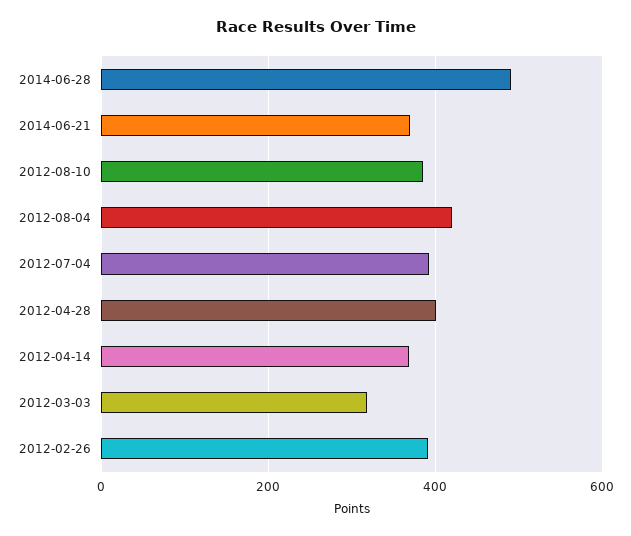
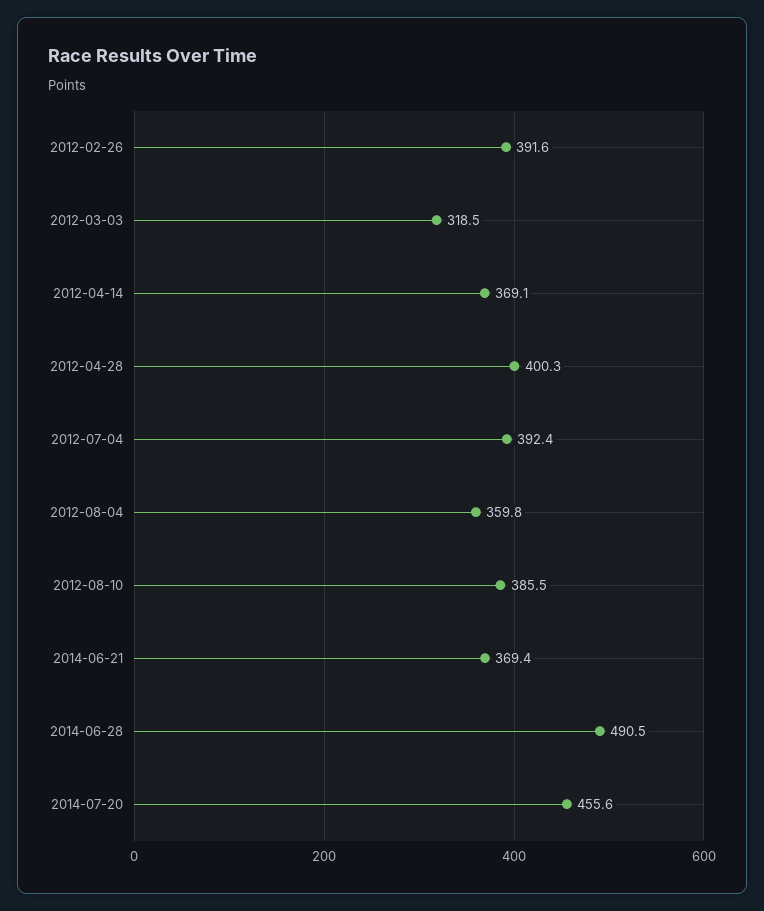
2012-08-04: 420 -> 359.8
2014-07-20: none -> 455.6

